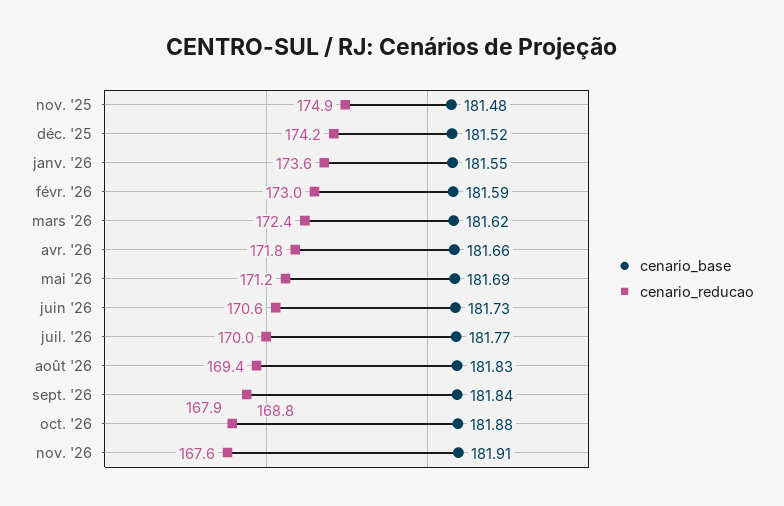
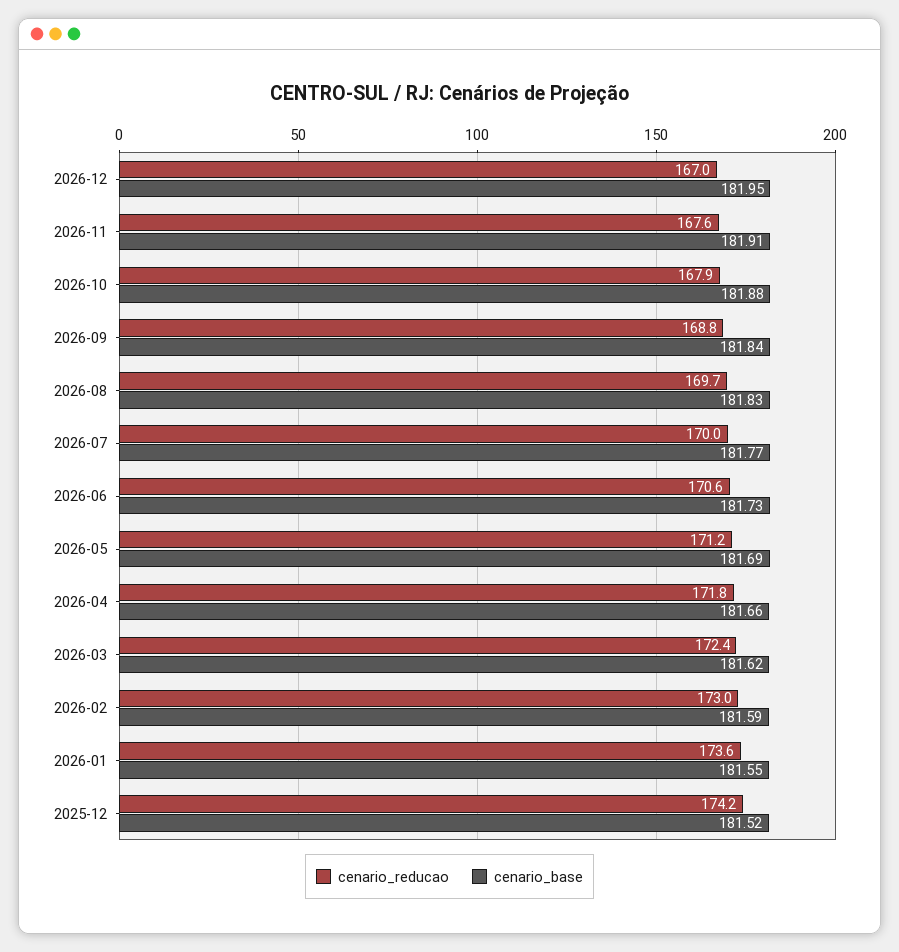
cenario_base, nov. '25: 181.48 -> none
cenario_reducao, nov. '25: 174.9 -> none
cenario_reducao, août '26: 169.4 -> 169.7
cenario_reducao, 2026-12: none -> 167
cenario_base, 2026-12: none -> 181.95

